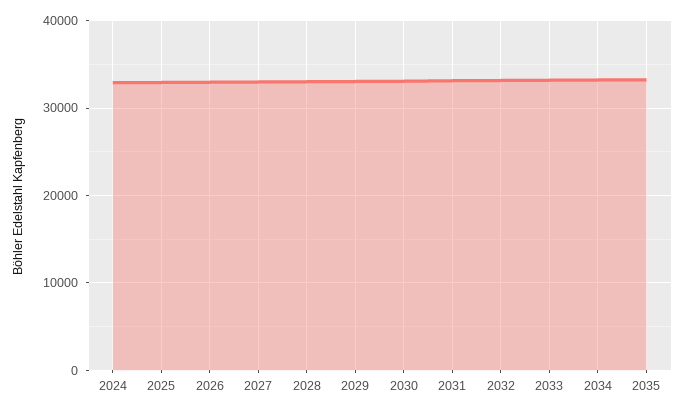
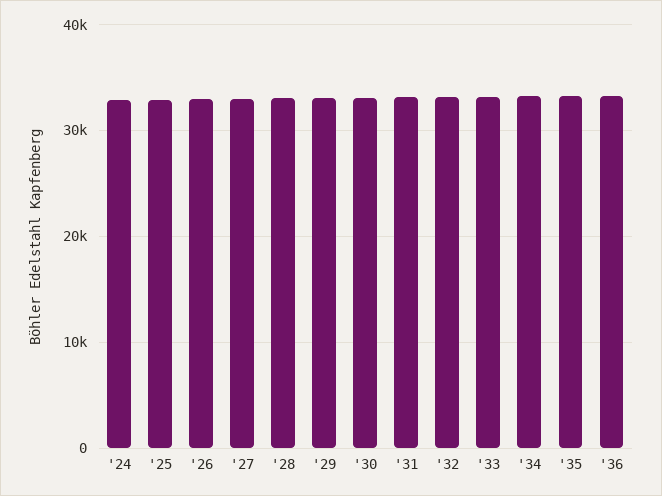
'36: none -> 33000

